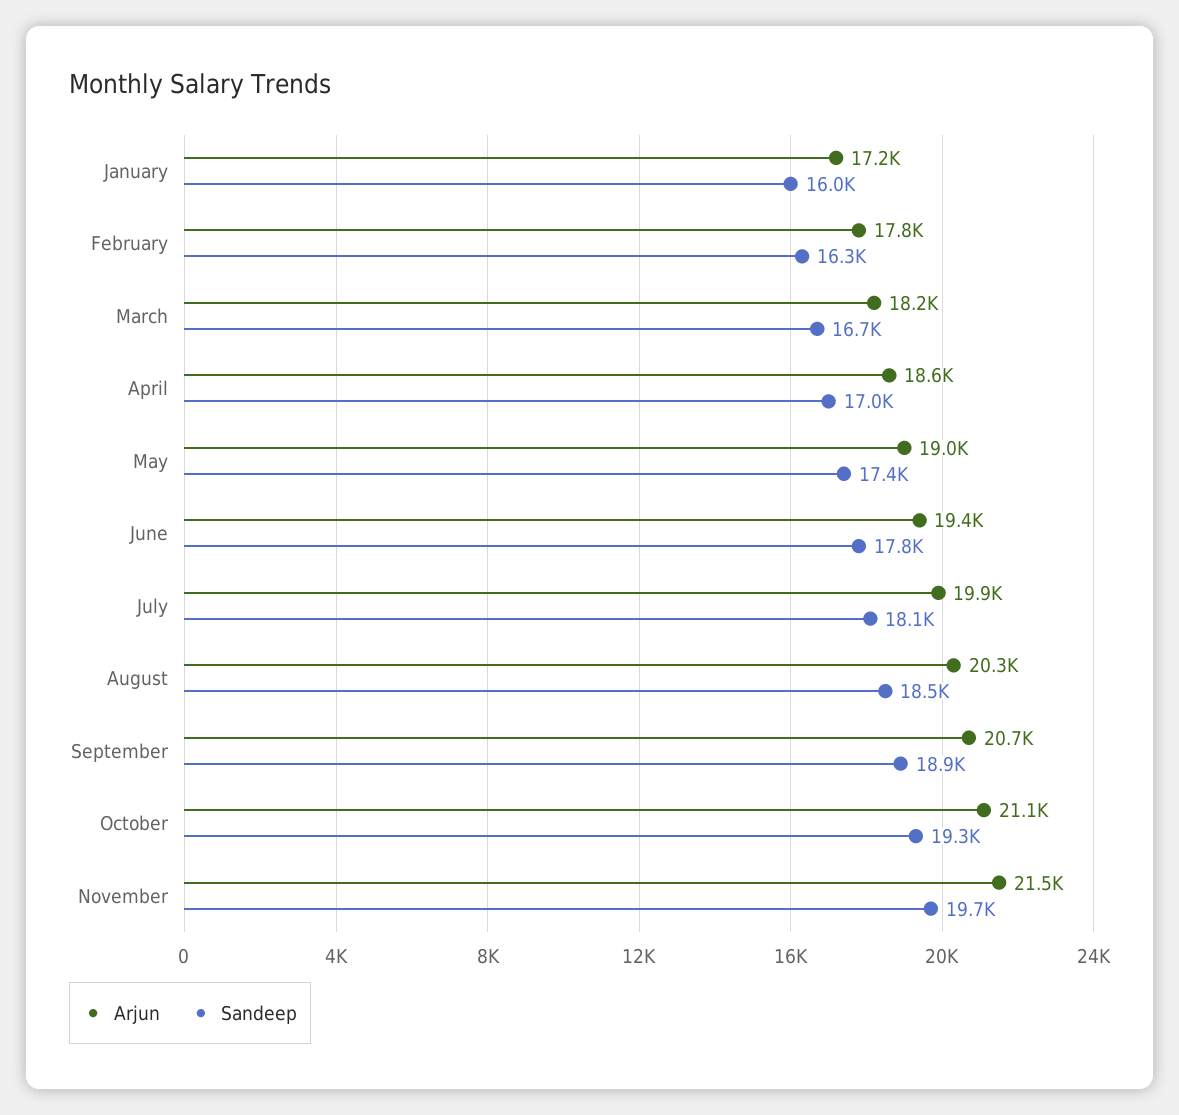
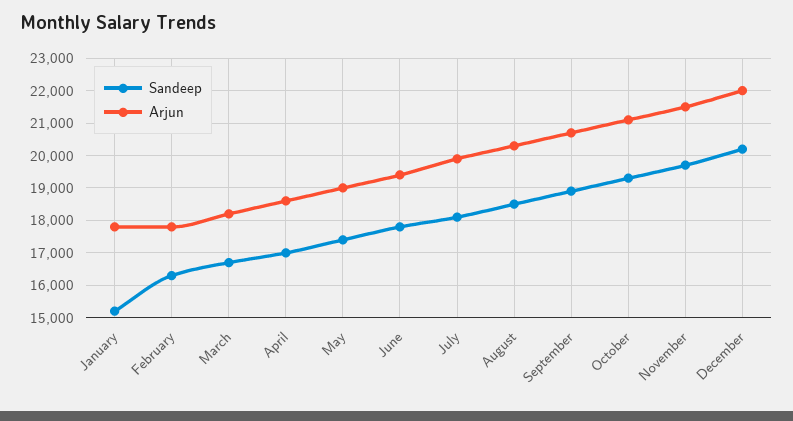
Arjun, January: 17200 -> 17800
Sandeep, January: 16000 -> 15200
Sandeep, December: none -> 20200
Arjun, December: none -> 22000

